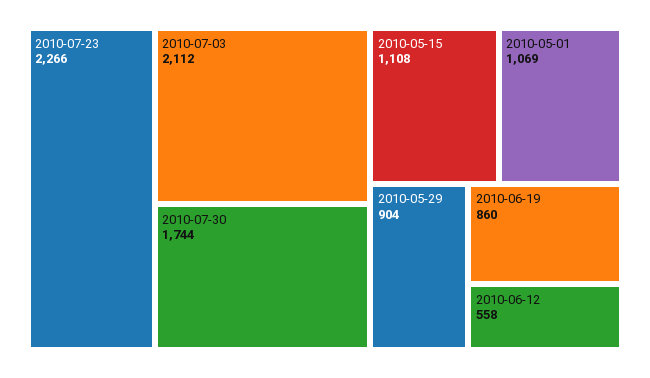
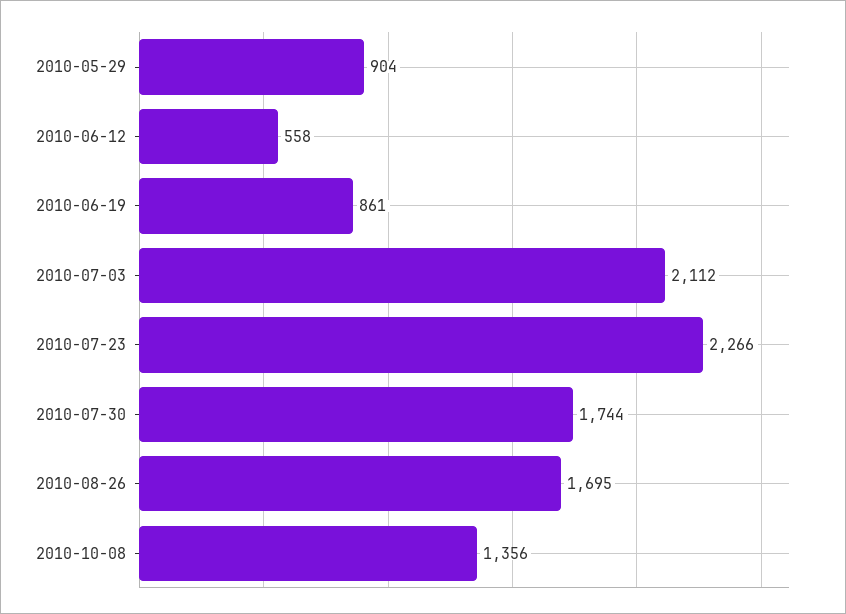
2010-05-15: 1108 -> none
2010-05-01: 1069 -> none
2010-06-19: 860 -> 861
2010-08-26: none -> 1695
2010-10-08: none -> 1356

